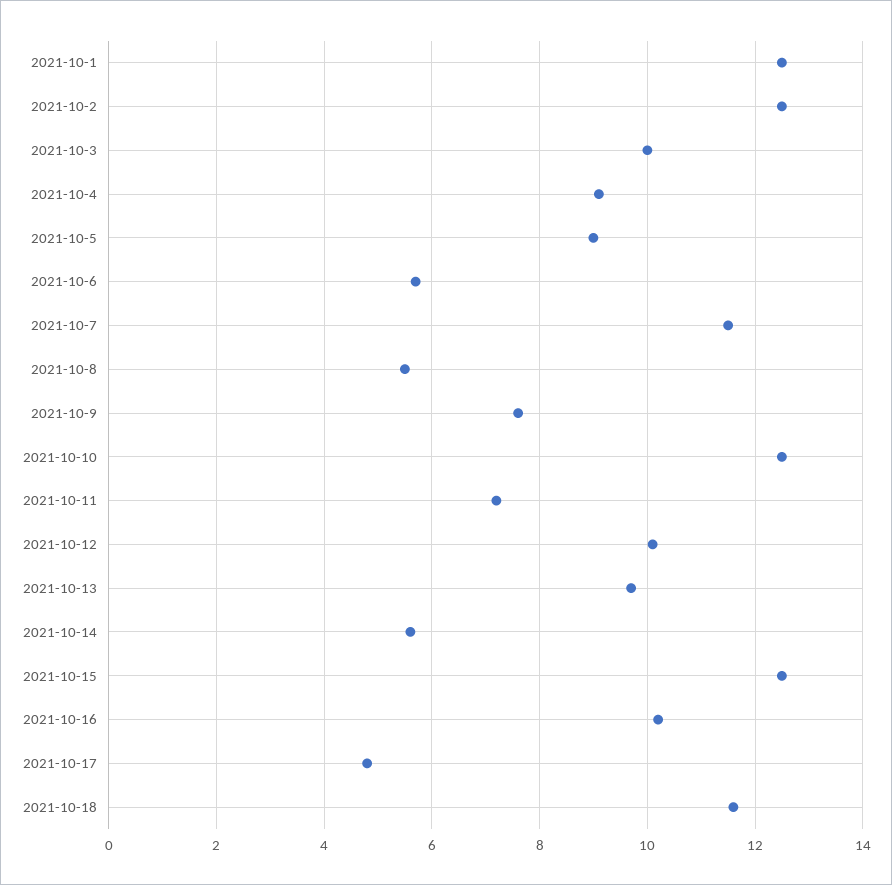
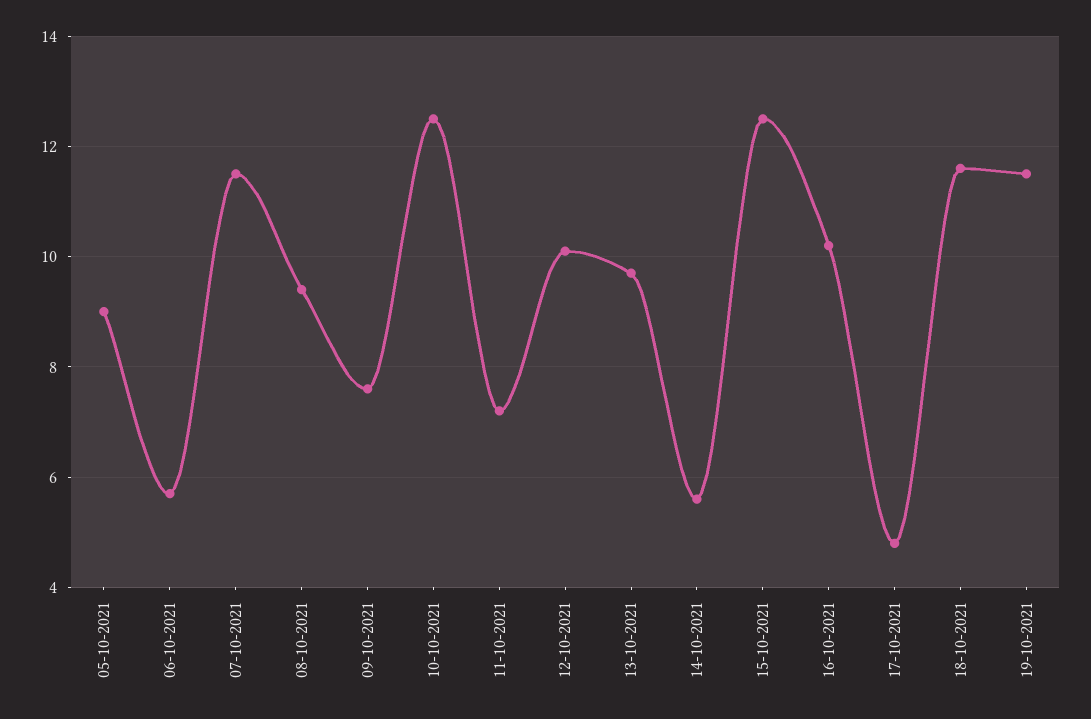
2021-10-1: 12.5 -> none
2021-10-2: 12.5 -> none
2021-10-3: 10 -> none
2021-10-4: 9 -> none
2021-10-8: 5.5 -> 9.5
19-10-2021: none -> 11.5

